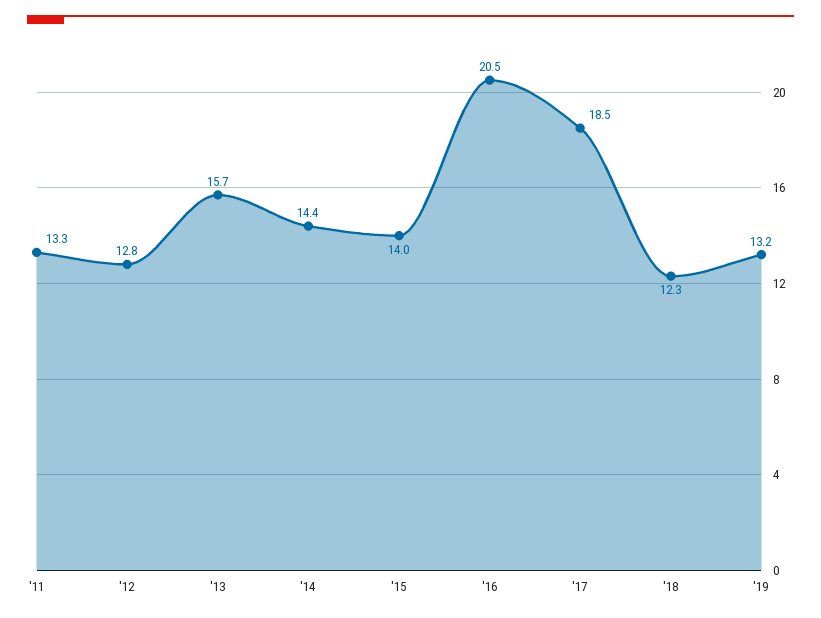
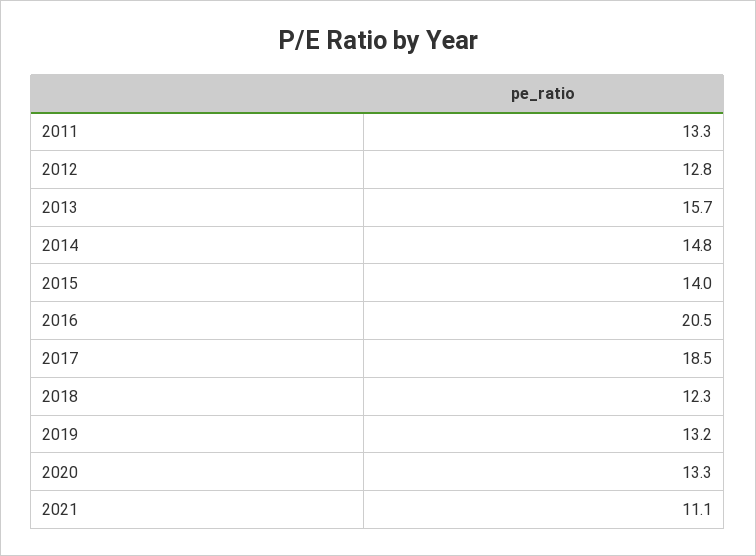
'14: 14.4 -> 14.8
2020: none -> 13.3
2021: none -> 11.1

